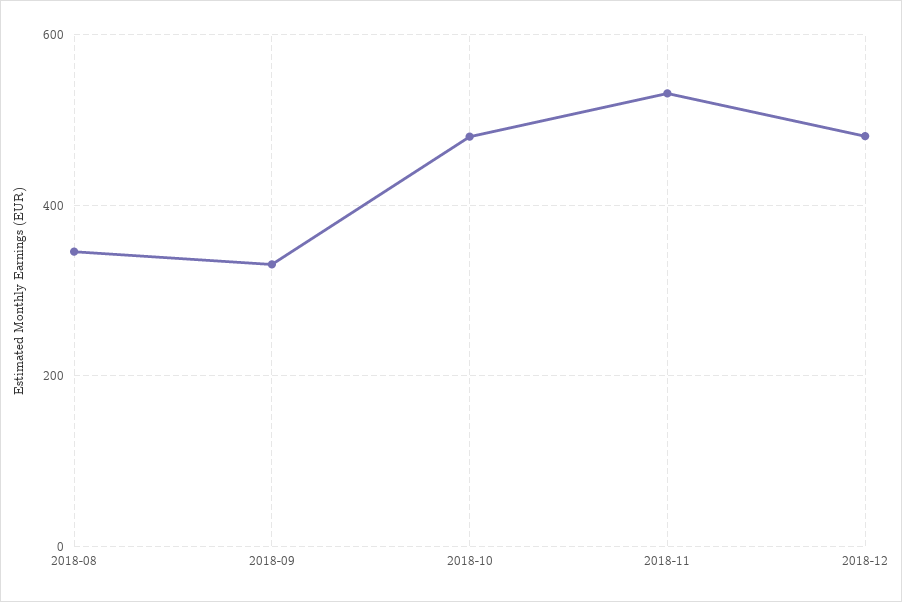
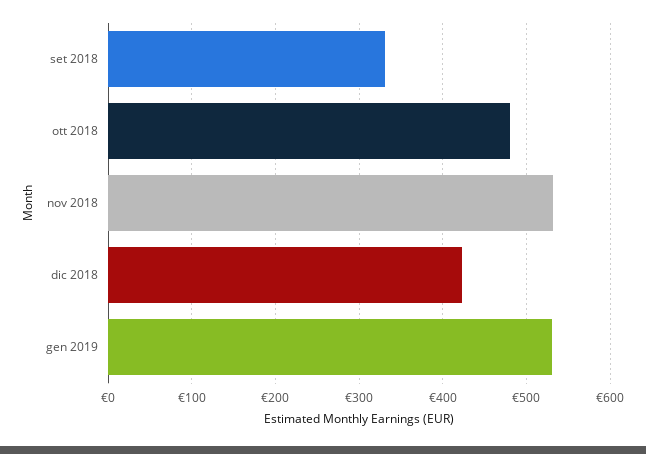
2018-08: 340 -> none
2018-12: 480 -> 420
gen 2019: none -> 530

